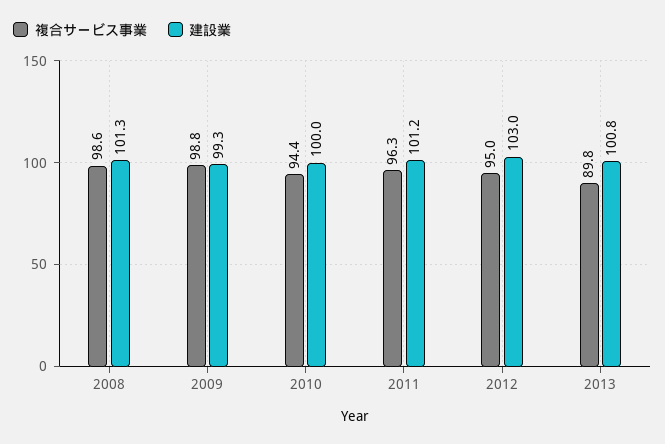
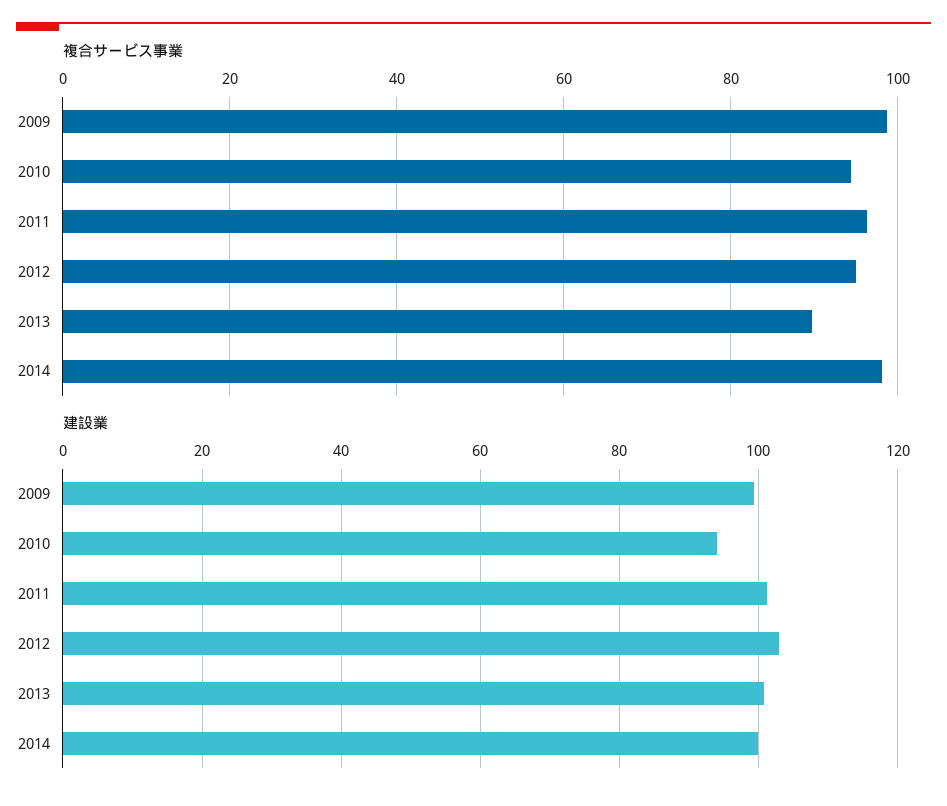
複合サービス事業, 2008: 98.6 -> none
建設業, 2008: 101.3 -> none
建設業, 2010: 100 -> 94
複合サービス事業, 2014: none -> 98
建設業, 2014: none -> 100

